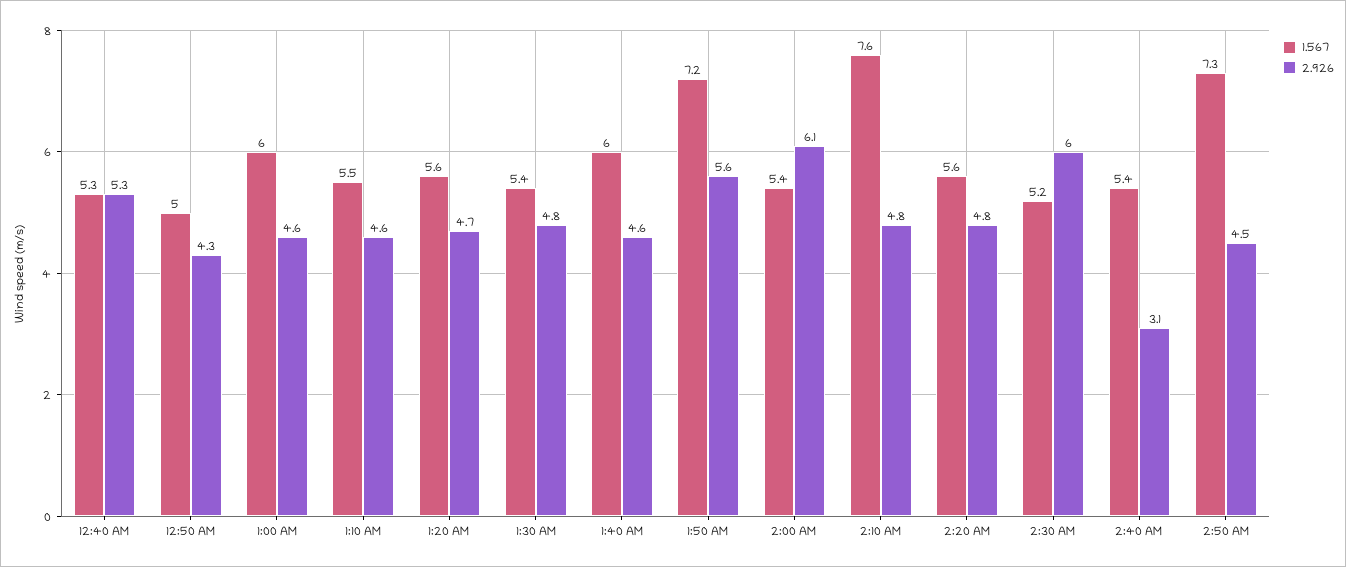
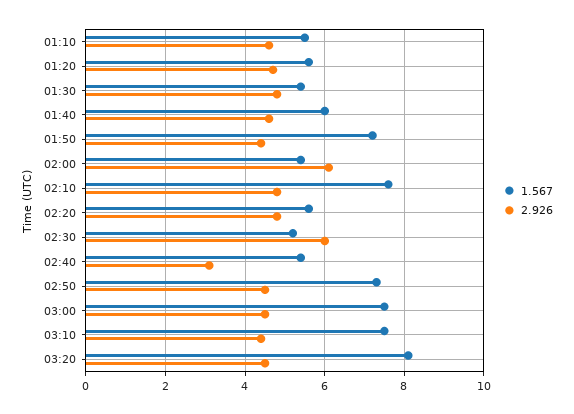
1.567, 12:40 AM: 5.3 -> none
2.926, 12:40 AM: 5.3 -> none
1.567, 12:50 AM: 5 -> none
2.926, 12:50 AM: 4.3 -> none
1.567, 1:00 AM: 6 -> none
2.926, 1:00 AM: 4.6 -> none
2.926, 1:50 AM: 5.6 -> 4.5
1.567, 03:00: none -> 7.5
2.926, 03:00: none -> 4.5
1.567, 03:10: none -> 7.5
2.926, 03:10: none -> 4.5
1.567, 03:20: none -> 8
2.926, 03:20: none -> 4.5

